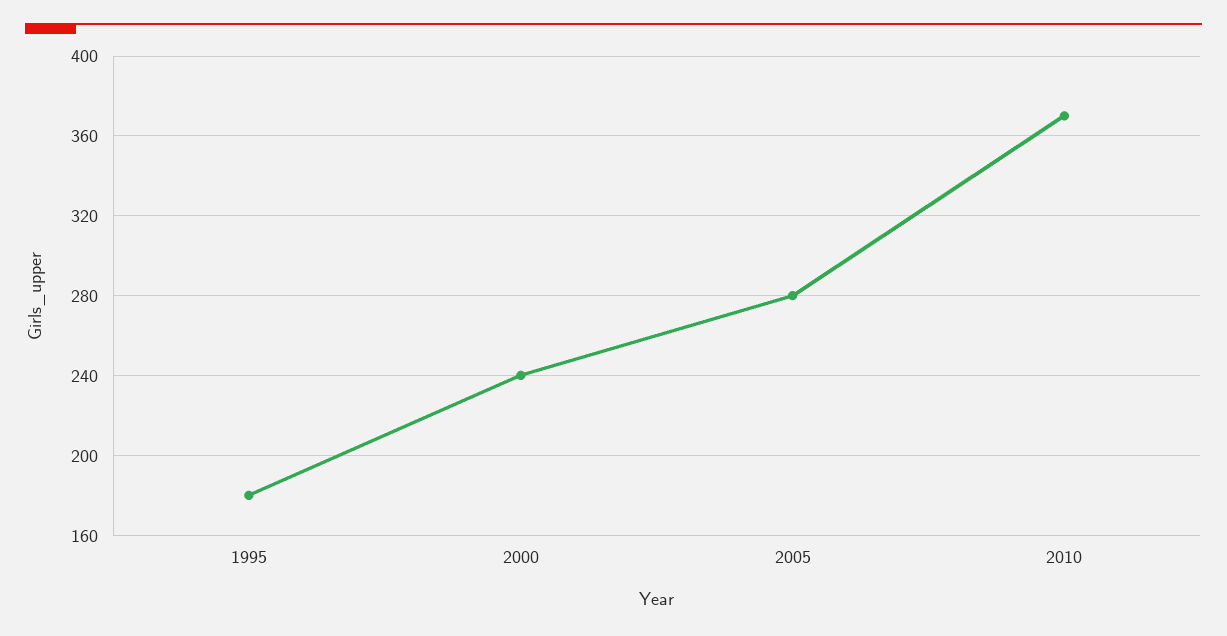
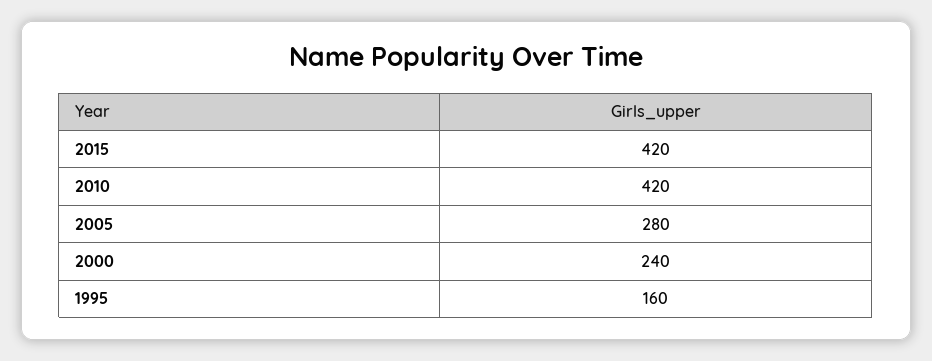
1995: 180 -> 160
2010: 370 -> 420
2015: none -> 420

